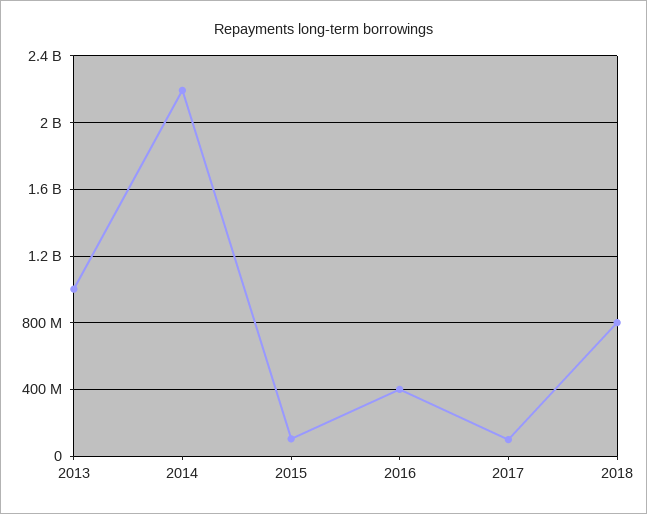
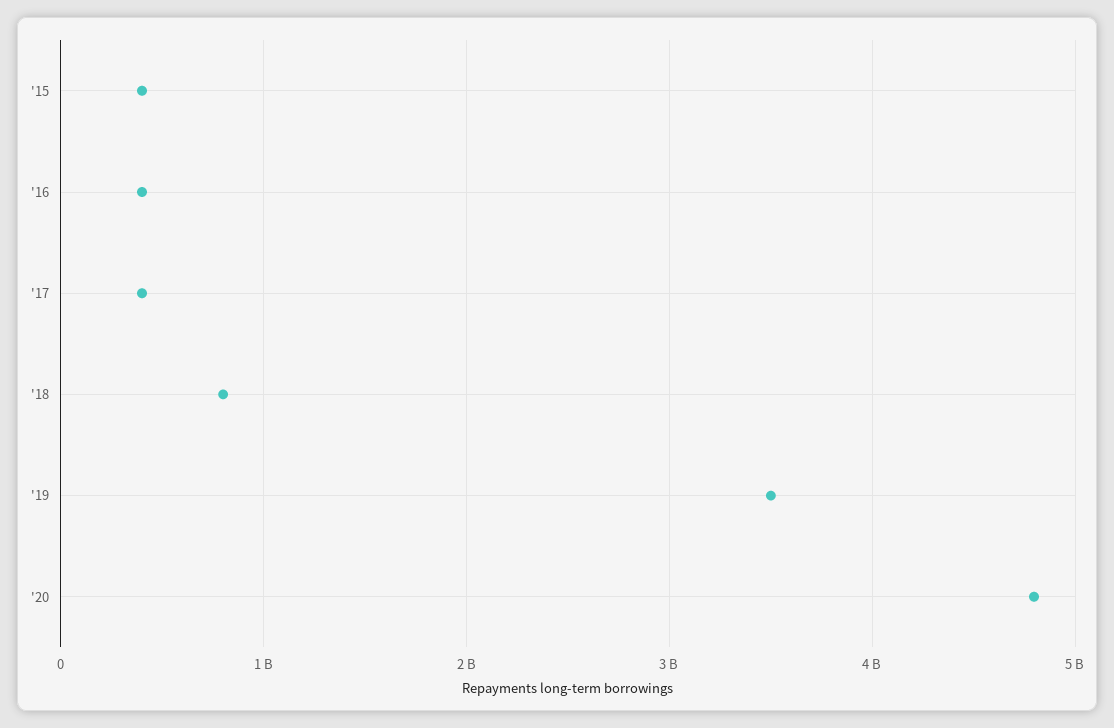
2013: 1000000000 -> none
2014: 2200000000 -> none
2015: 100000000 -> 400000000
2017: 100000000 -> 400000000
'19: none -> 3500000000
'20: none -> 4800000000

